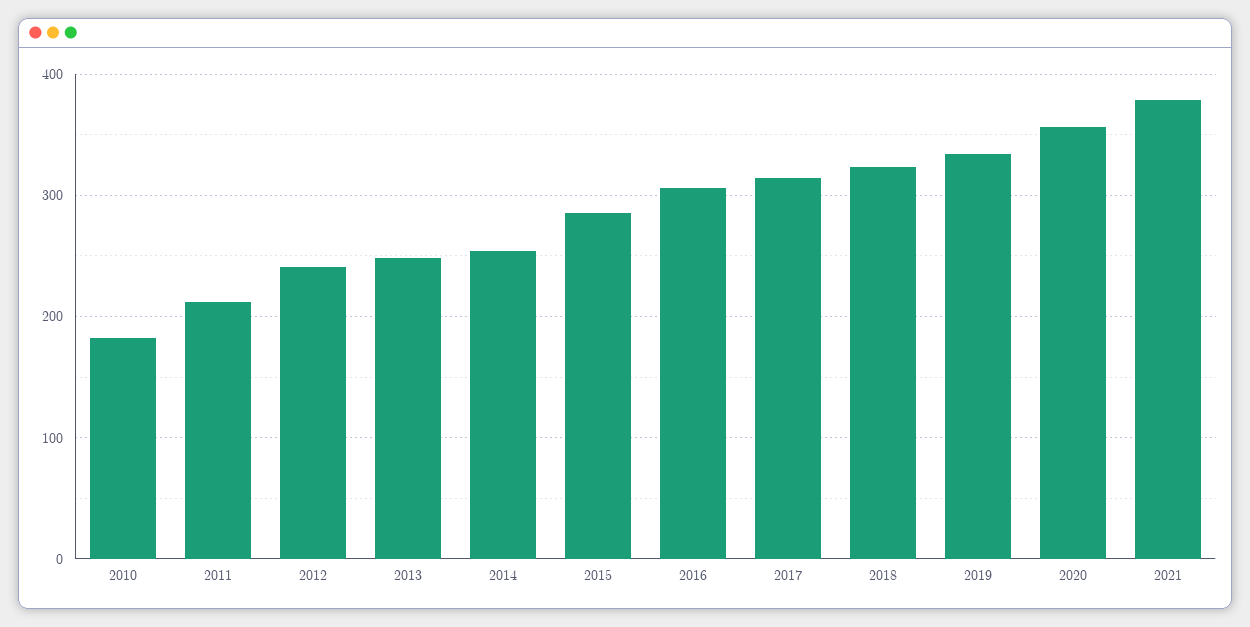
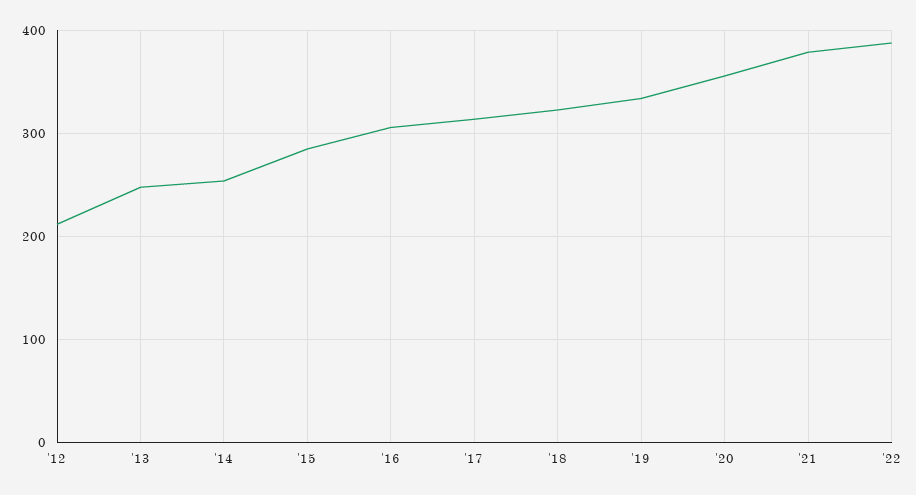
2010: 180 -> none
2011: 210 -> none
2012: 240 -> 210
'22: none -> 390

